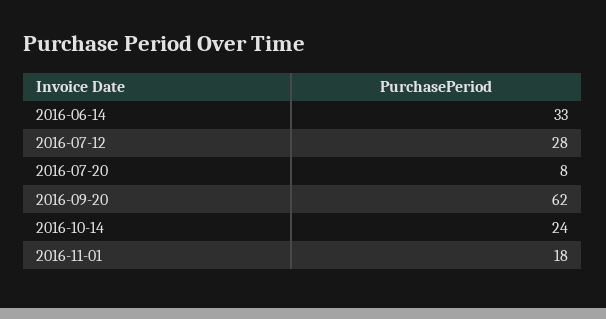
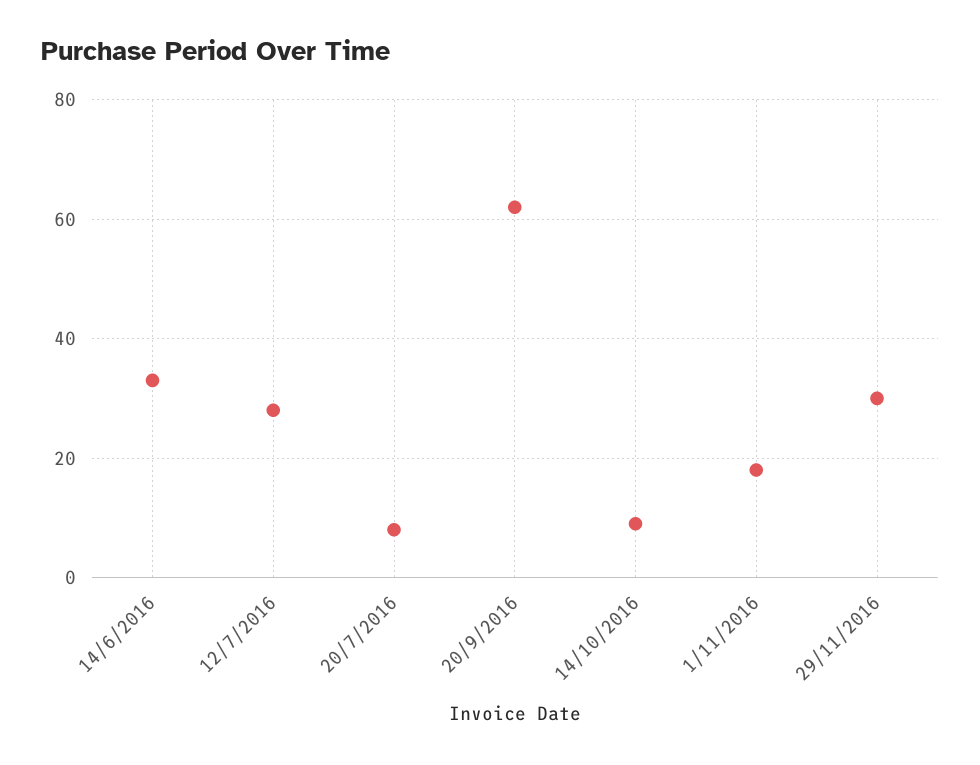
2016-10-14: 24 -> 10
29/11/2016: none -> 30

